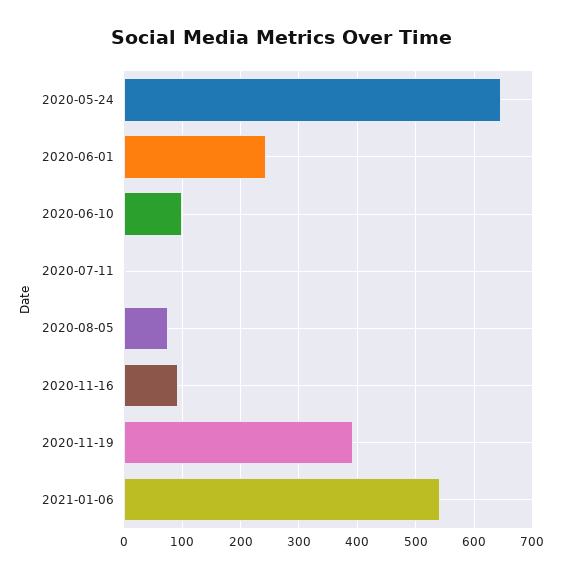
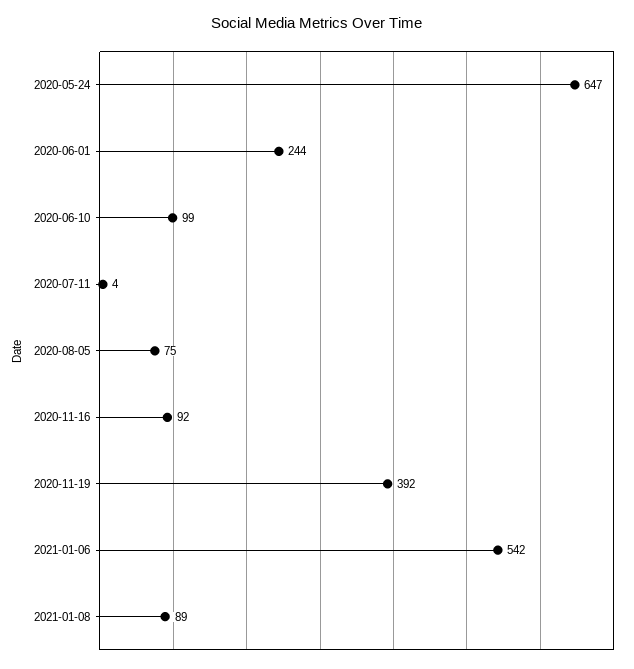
2021-01-08: none -> 89

